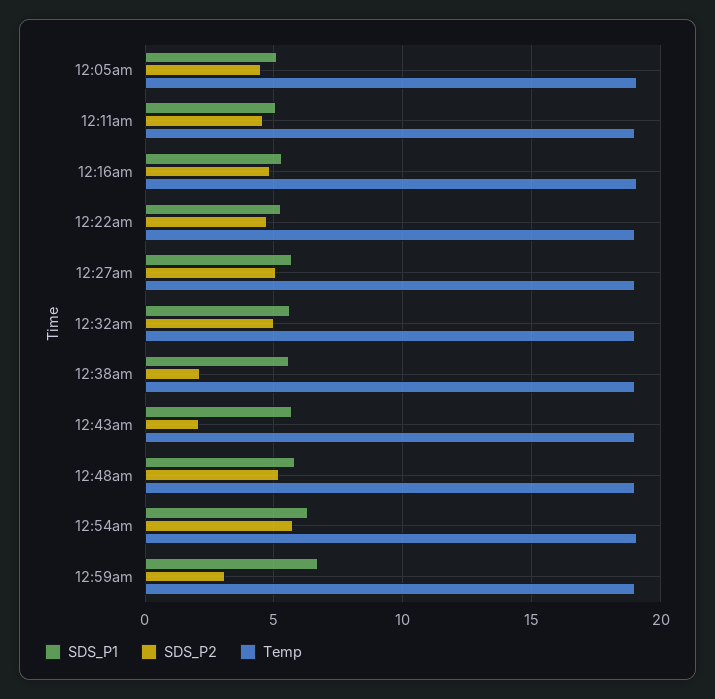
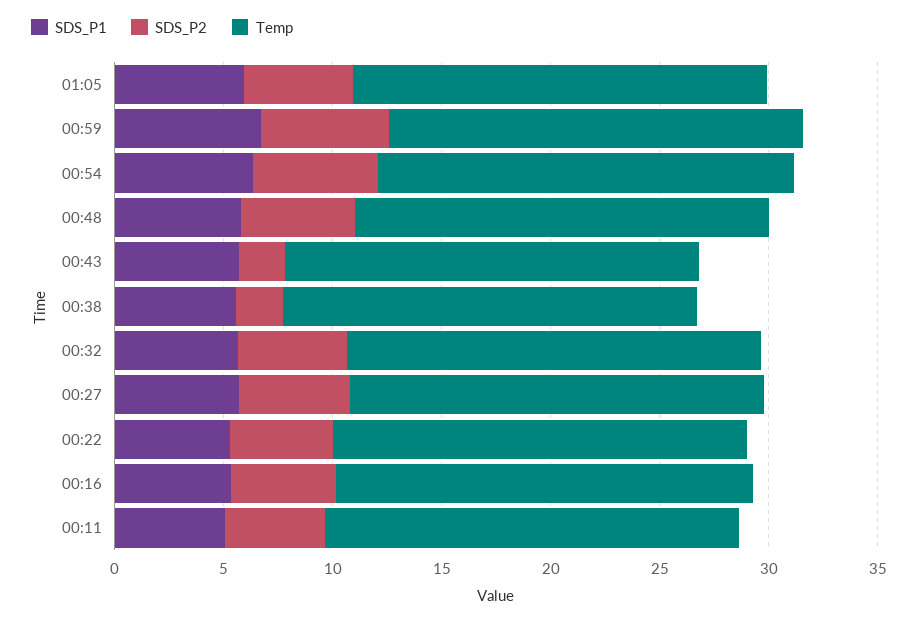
SDS_P1, 12:05am: 5 -> none
SDS_P2, 12:05am: 4.5 -> none
Temp, 12:05am: 19 -> none
SDS_P2, 12:59am: 3 -> 6
SDS_P1, 01:05: none -> 6
SDS_P2, 01:05: none -> 5
Temp, 01:05: none -> 19

